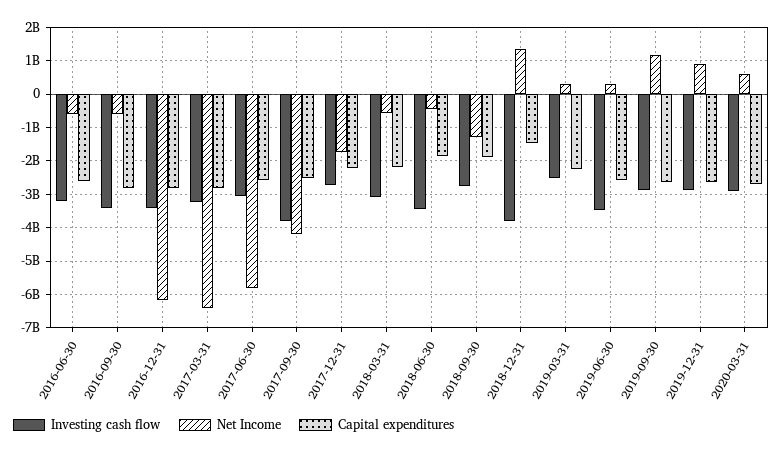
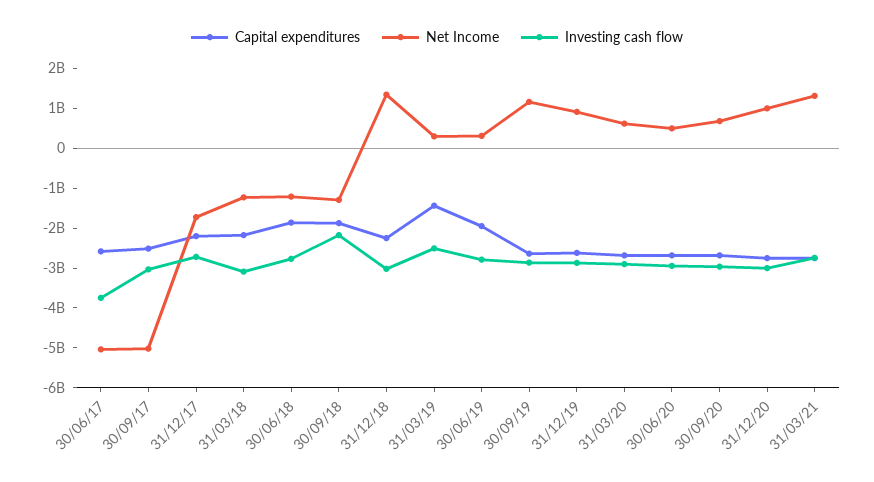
Investing cash flow, 2016-06-30: -3200000000 -> none
Net Income, 2016-06-30: -600000000 -> none
Capital expenditures, 2016-06-30: -2600000000 -> none
Investing cash flow, 2016-09-30: -3400000000 -> none
Net Income, 2016-09-30: -600000000 -> none
Capital expenditures, 2016-09-30: -2800000000 -> none
Investing cash flow, 2016-12-31: -3400000000 -> none
Net Income, 2016-12-31: -6200000000 -> none
Capital expenditures, 2016-12-31: -2800000000 -> none
Investing cash flow, 2017-03-31: -3200000000 -> none
Net Income, 2017-03-31: -6400000000 -> none
Capital expenditures, 2017-03-31: -2800000000 -> none
Investing cash flow, 2017-06-30: -3000000000 -> -3750000000
Net Income, 2017-06-30: -5800000000 -> -5000000000
Investing cash flow, 2017-09-30: -3800000000 -> -3000000000
Net Income, 2017-09-30: -4200000000 -> -5000000000
Net Income, 2018-03-31: -600000000 -> -1250000000
Investing cash flow, 2018-06-30: -3400000000 -> -2750000000
Net Income, 2018-06-30: -400000000 -> -1250000000
Investing cash flow, 2018-09-30: -2800000000 -> -2250000000
Investing cash flow, 2018-12-31: -3800000000 -> -3000000000
Capital expenditures, 2018-12-31: -1400000000 -> -2250000000
Capital expenditures, 2019-03-31: -2200000000 -> -1500000000
Investing cash flow, 2019-06-30: -3400000000 -> -2750000000
Capital expenditures, 2019-06-30: -2600000000 -> -2000000000
Capital expenditures, 30/06/20: none -> -2750000000
Net Income, 30/06/20: none -> 500000000
Investing cash flow, 30/06/20: none -> -3000000000
Capital expenditures, 30/09/20: none -> -2750000000
Net Income, 30/09/20: none -> 750000000
Investing cash flow, 30/09/20: none -> -3000000000
Capital expenditures, 31/12/20: none -> -2750000000
Net Income, 31/12/20: none -> 1000000000
Investing cash flow, 31/12/20: none -> -3000000000
Capital expenditures, 31/03/21: none -> -2750000000
Net Income, 31/03/21: none -> 1250000000
Investing cash flow, 31/03/21: none -> -2750000000

